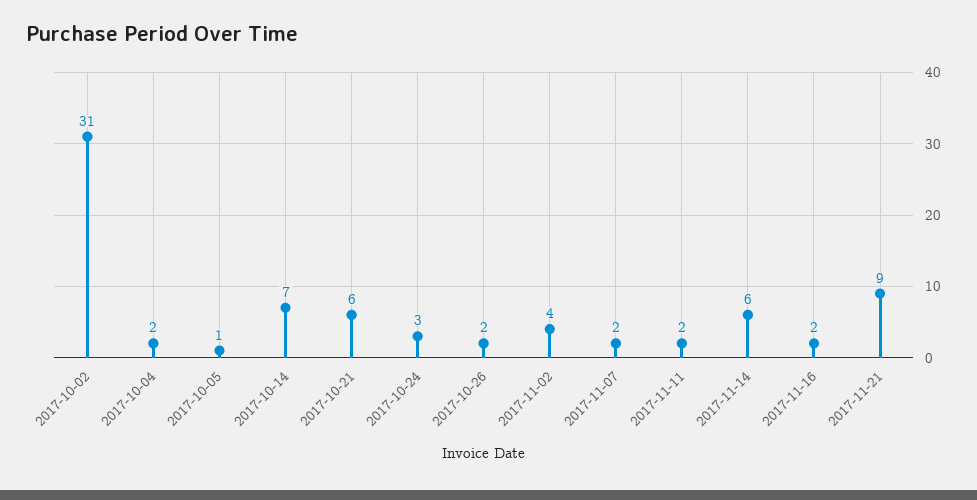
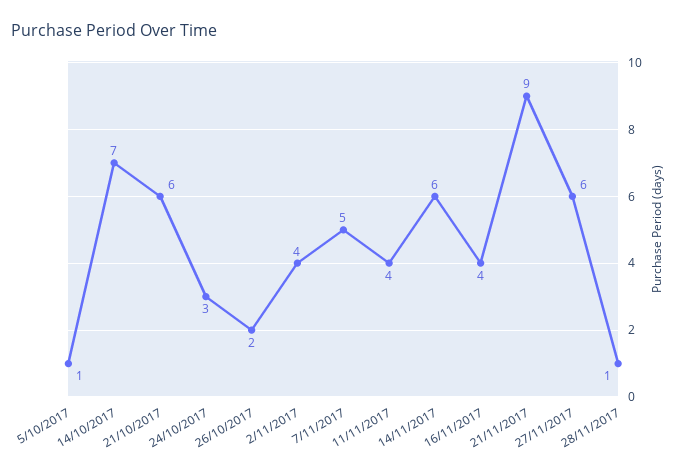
2017-10-02: 31 -> none
2017-10-04: 2 -> none
2017-11-07: 2 -> 5
2017-11-11: 2 -> 4
2017-11-16: 2 -> 4
27/11/2017: none -> 6
28/11/2017: none -> 1

